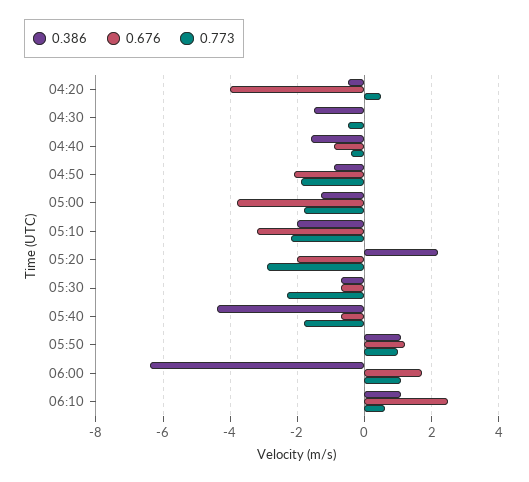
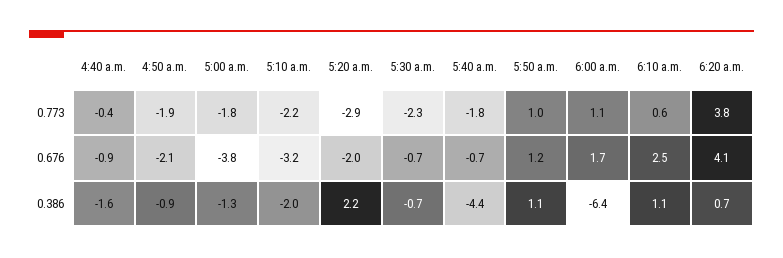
0.386, 04:20: -0.5 -> none
0.676, 04:20: -4 -> none
0.773, 04:20: 0.5 -> none
0.386, 04:30: -1.5 -> none
0.676, 04:30: 0 -> none
0.773, 04:30: -0.5 -> none
0.773, 6:20 a.m.: none -> 3.8
0.676, 6:20 a.m.: none -> 4.1
0.386, 6:20 a.m.: none -> 0.7

